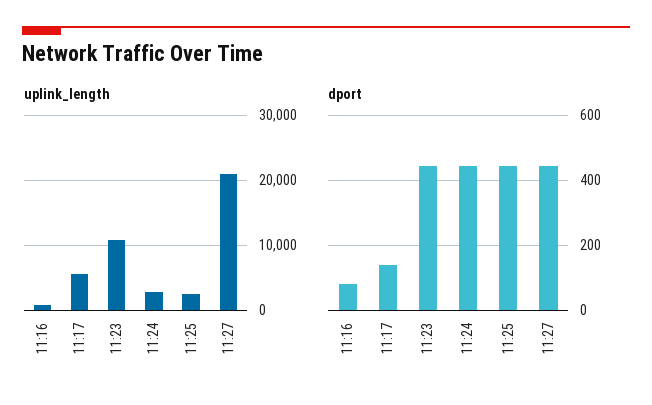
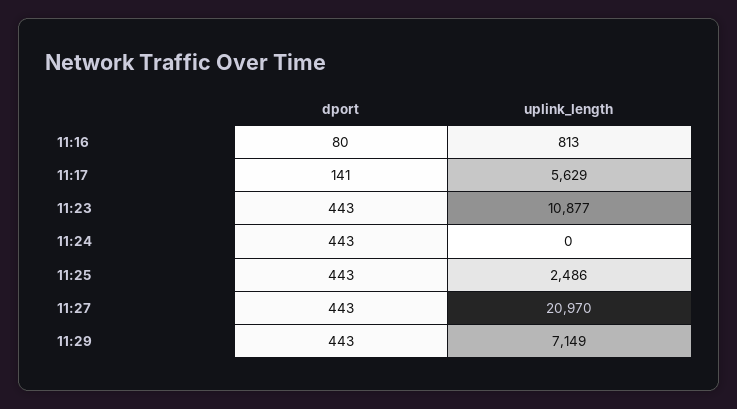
uplink_length, 11:24: 3000 -> 0
dport, 11:29: none -> 443
uplink_length, 11:29: none -> 7149

